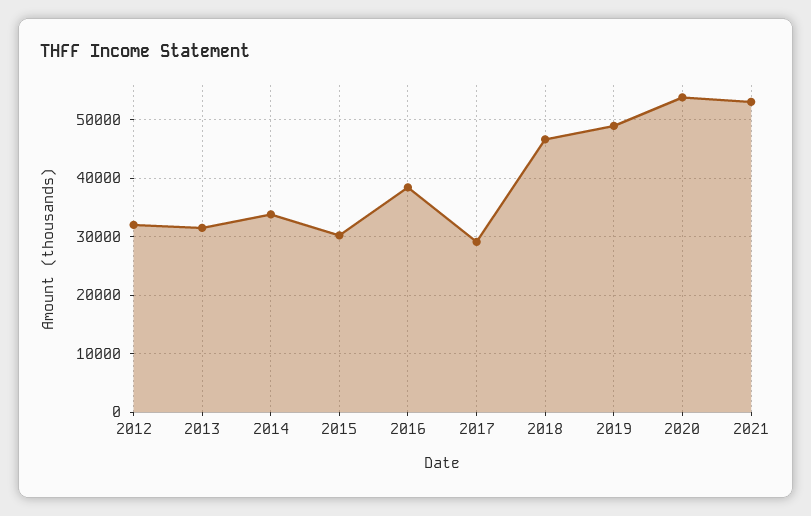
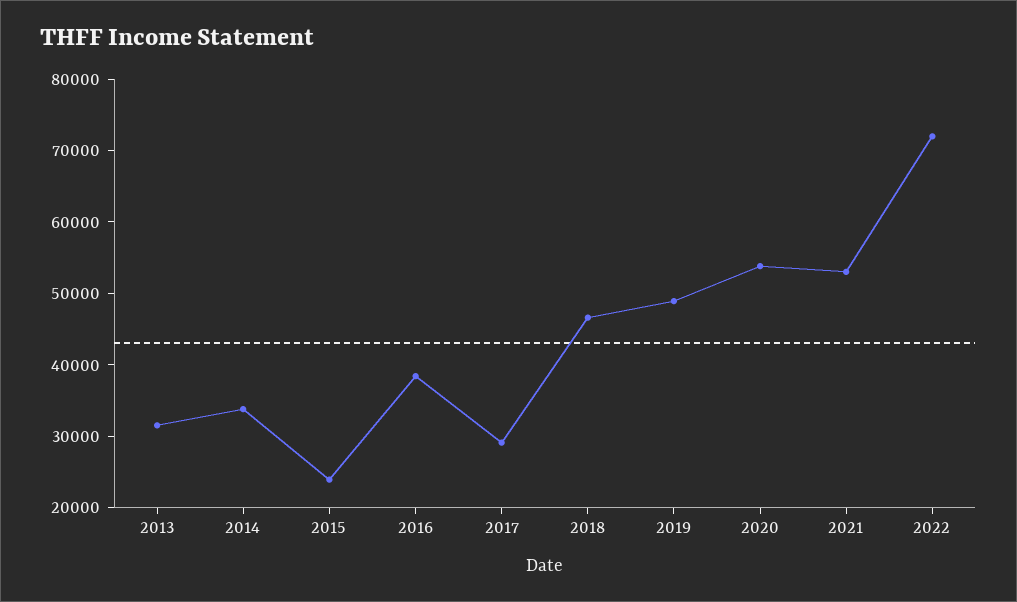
2012: 32000 -> none
2015: 30000 -> 24000
2022: none -> 72000

